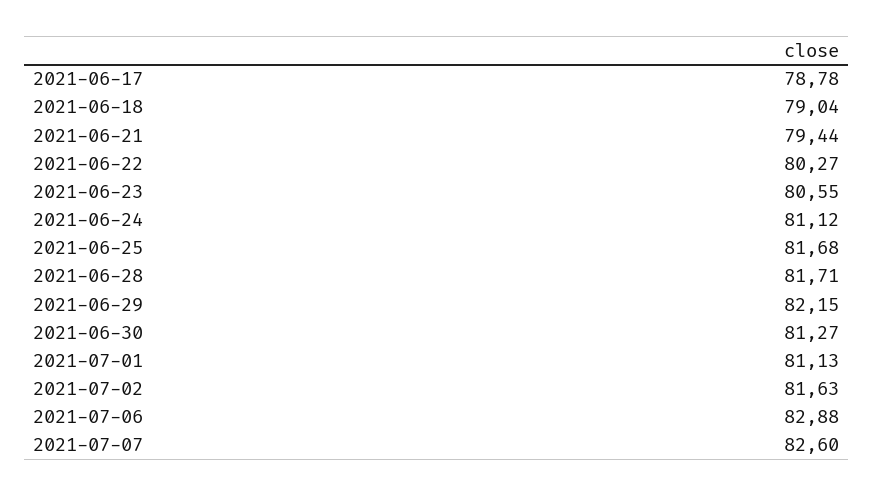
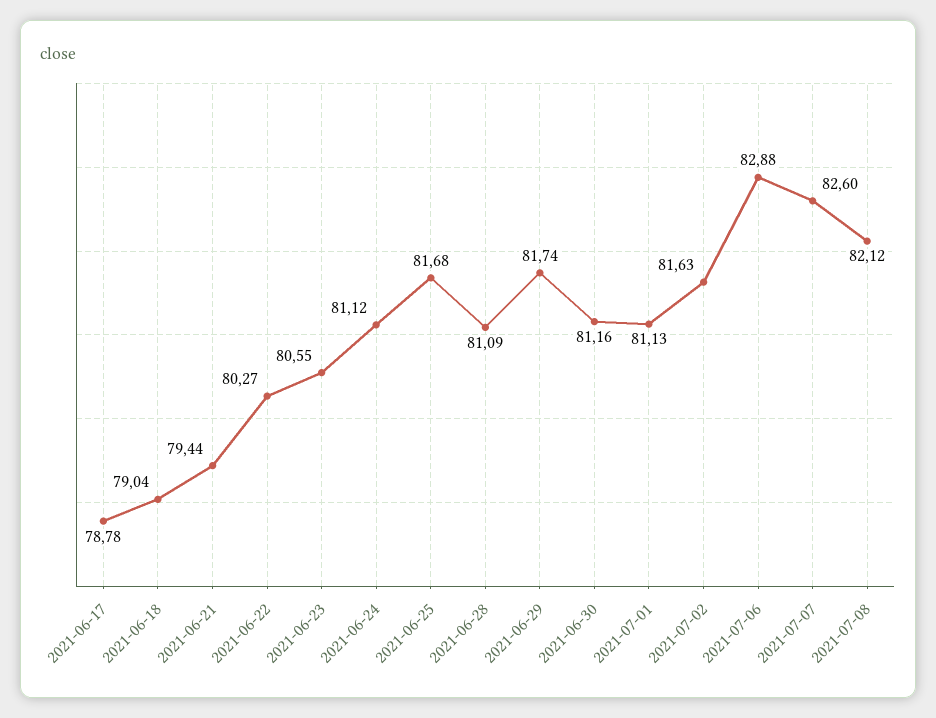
2021-06-28: 81.71 -> 81.09
2021-06-29: 82.15 -> 81.74
2021-06-30: 81.27 -> 81.16
2021-07-08: none -> 82.12

